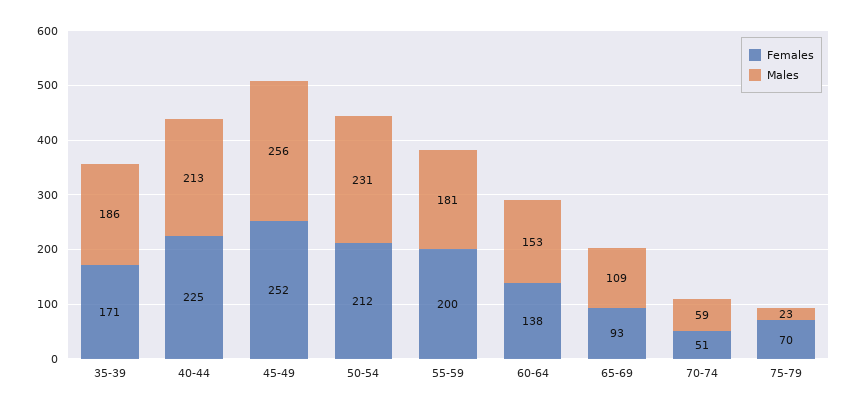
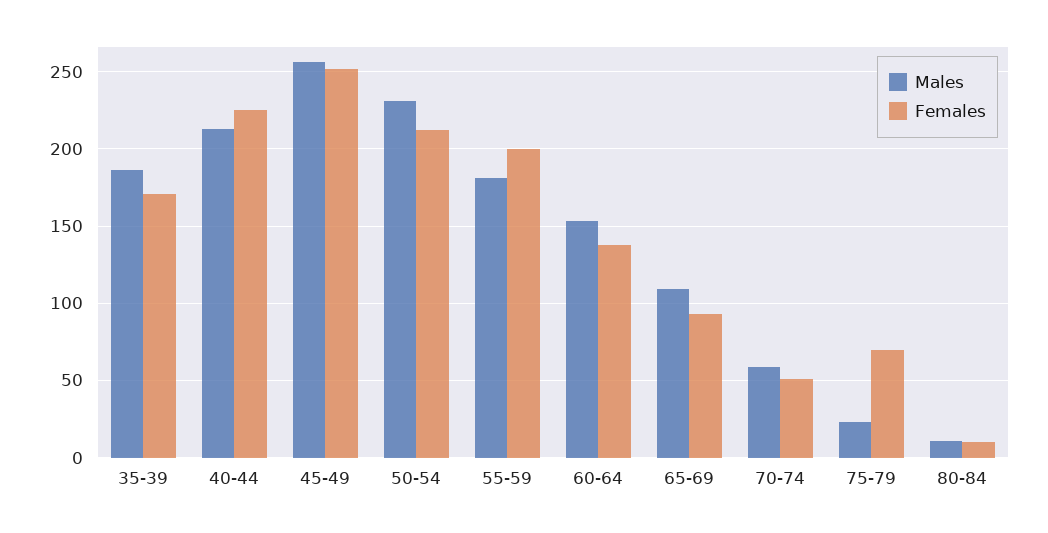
Males, 80-84: none -> 10
Females, 80-84: none -> 10

